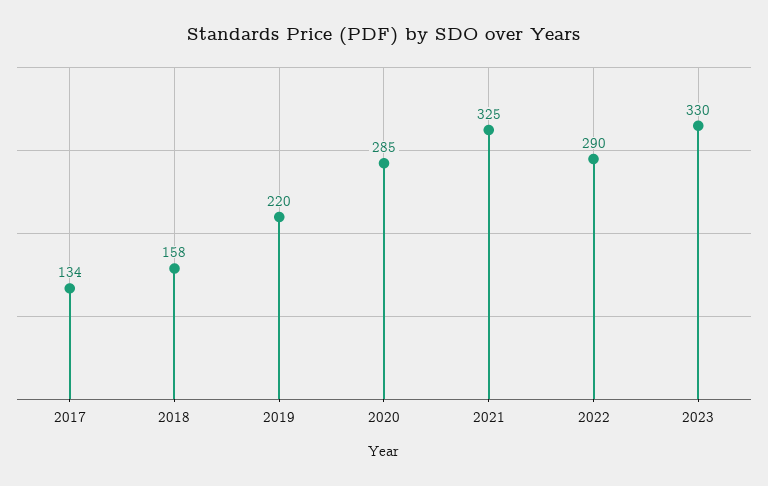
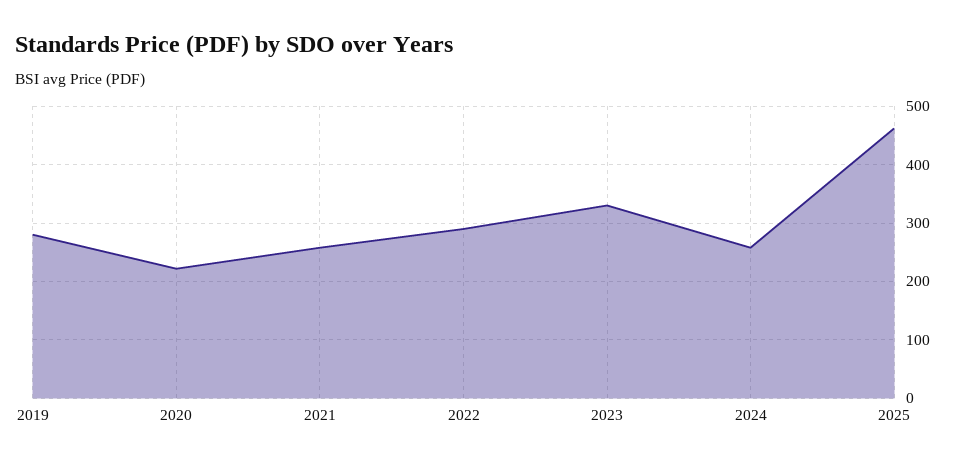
2017: 134 -> none
2018: 158 -> none
2019: 220 -> 280
2020: 285 -> 220
2021: 325 -> 260
2024: none -> 260
2025: none -> 460

